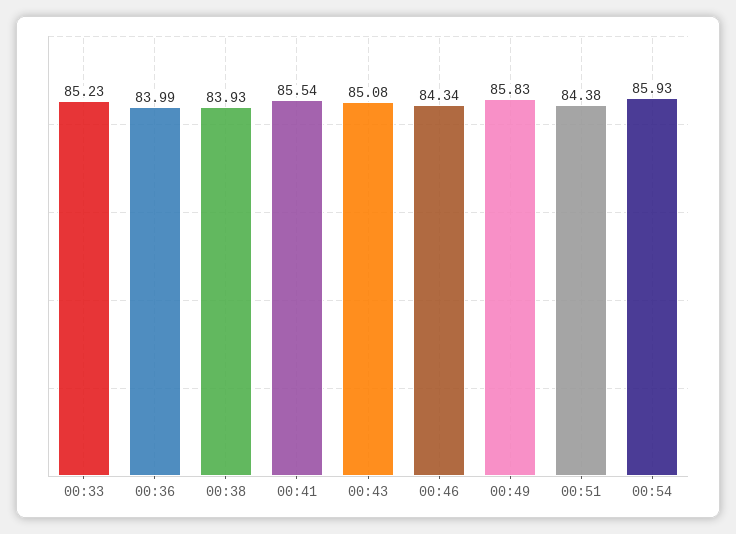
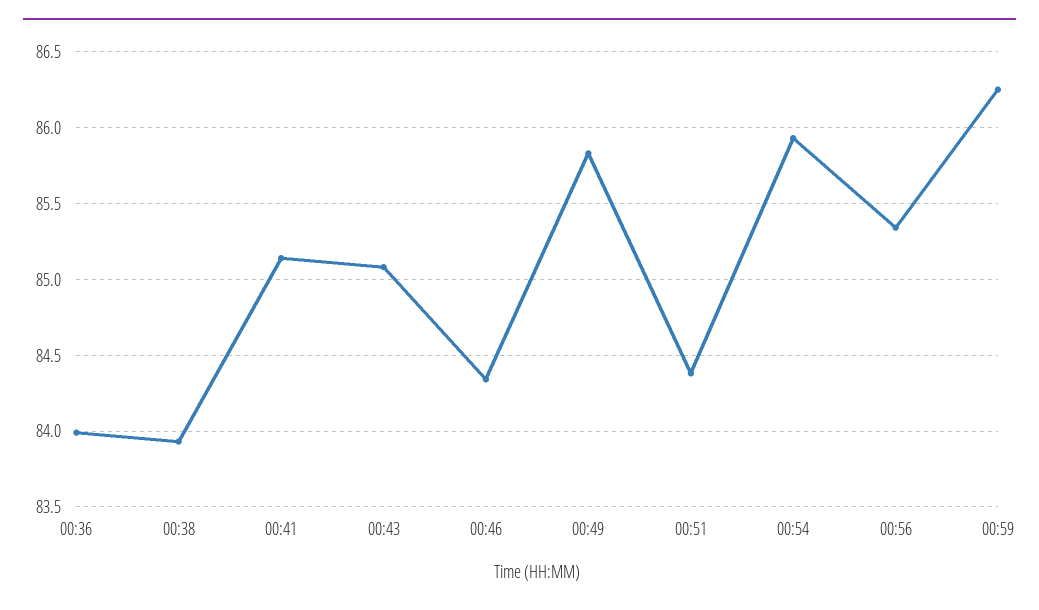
00:33: 85.23 -> none
00:41: 85.54 -> 85.15
00:56: none -> 85.35
00:59: none -> 86.25

